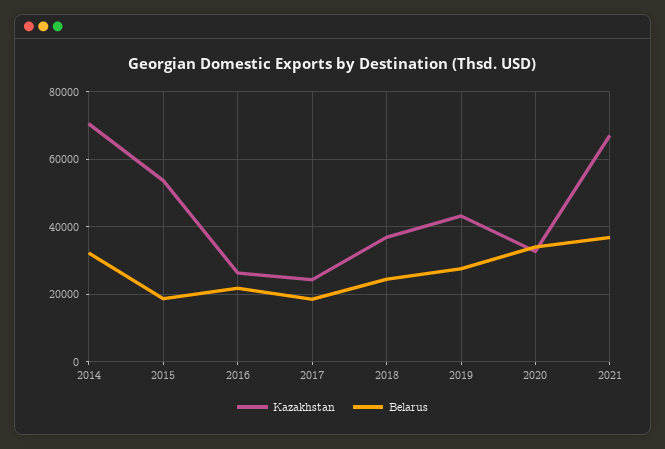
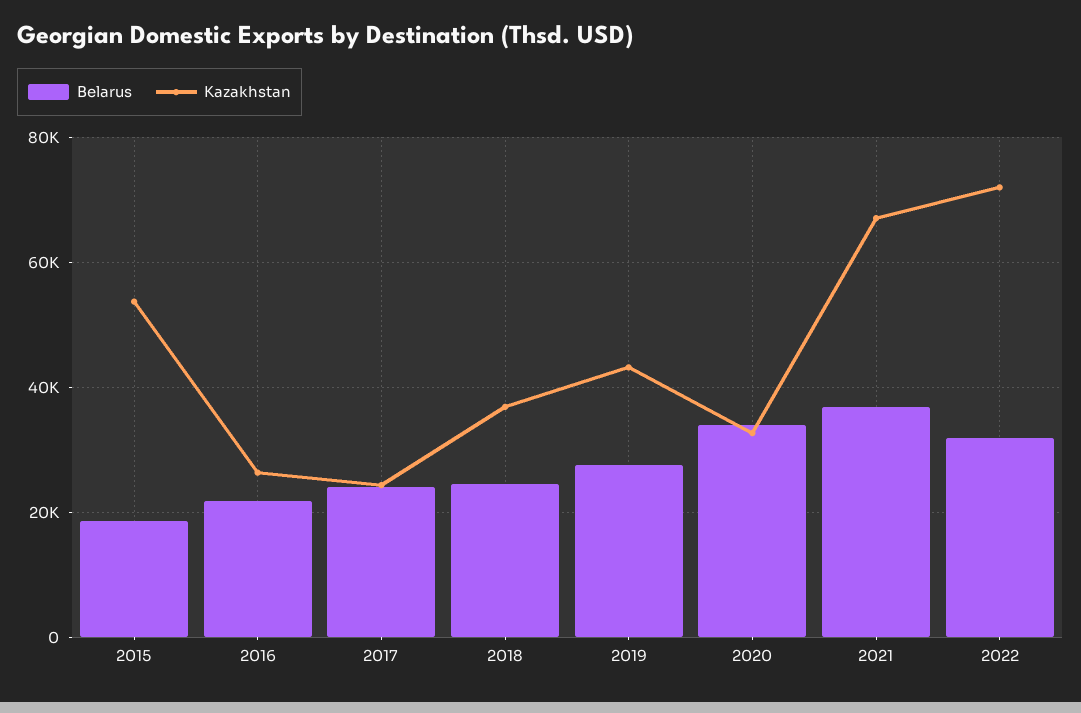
Kazakhstan, 2014: 70000 -> none
Belarus, 2014: 32000 -> none
Belarus, 2017: 18000 -> 24000
Belarus, 2022: none -> 32000
Kazakhstan, 2022: none -> 72000

